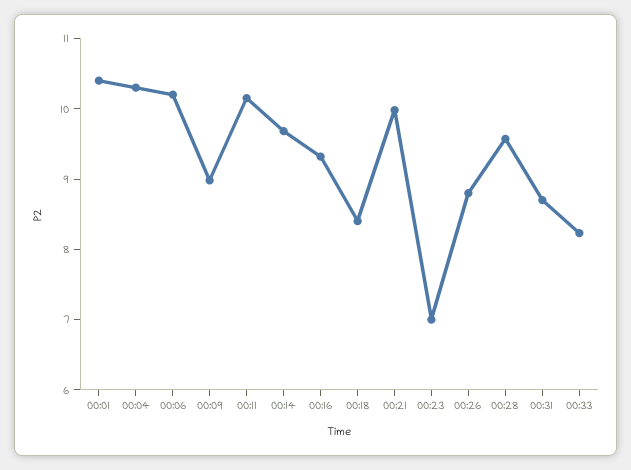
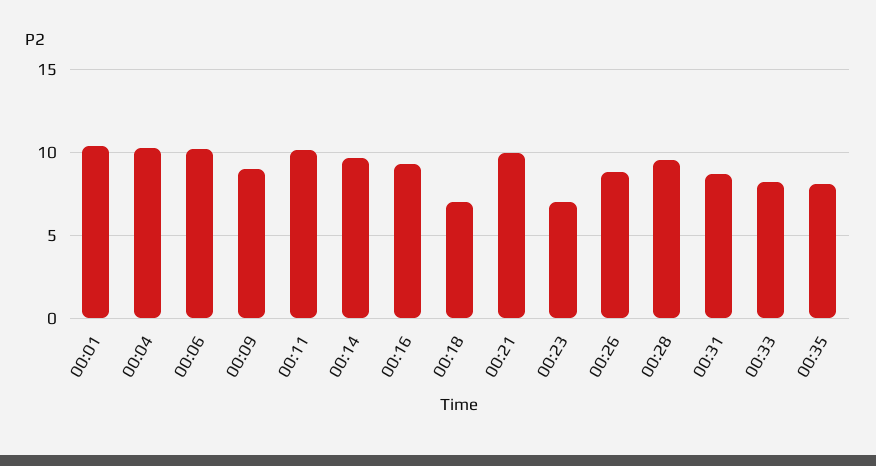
00:18: 8.4 -> 7
00:35: none -> 8

